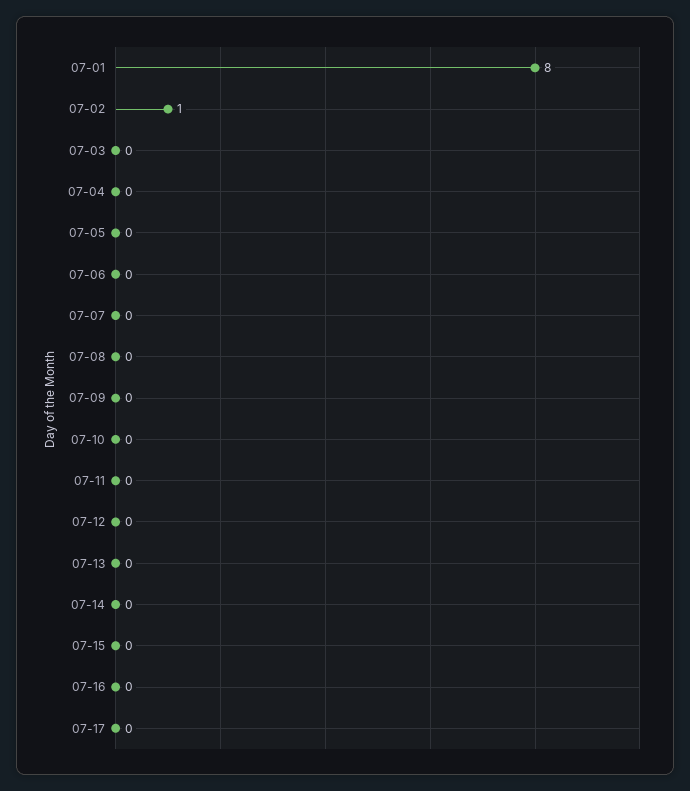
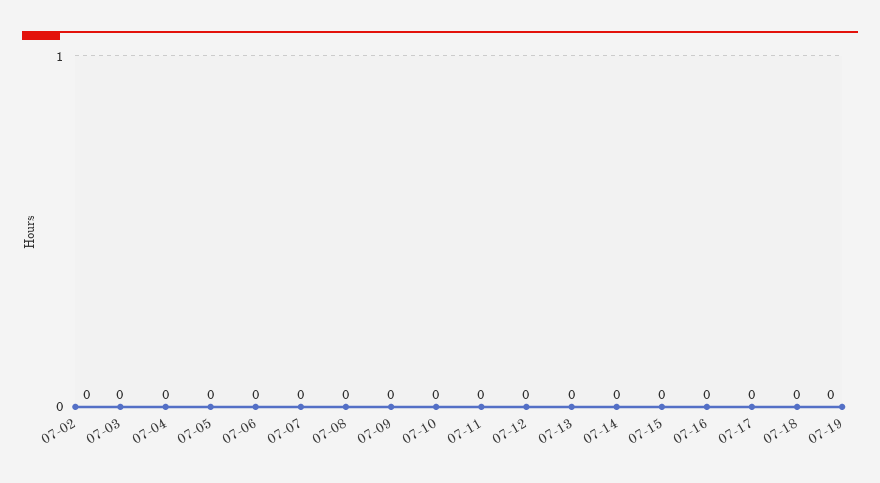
07-01: 8 -> none
07-02: 1 -> 0
07-18: none -> 0
07-19: none -> 0

